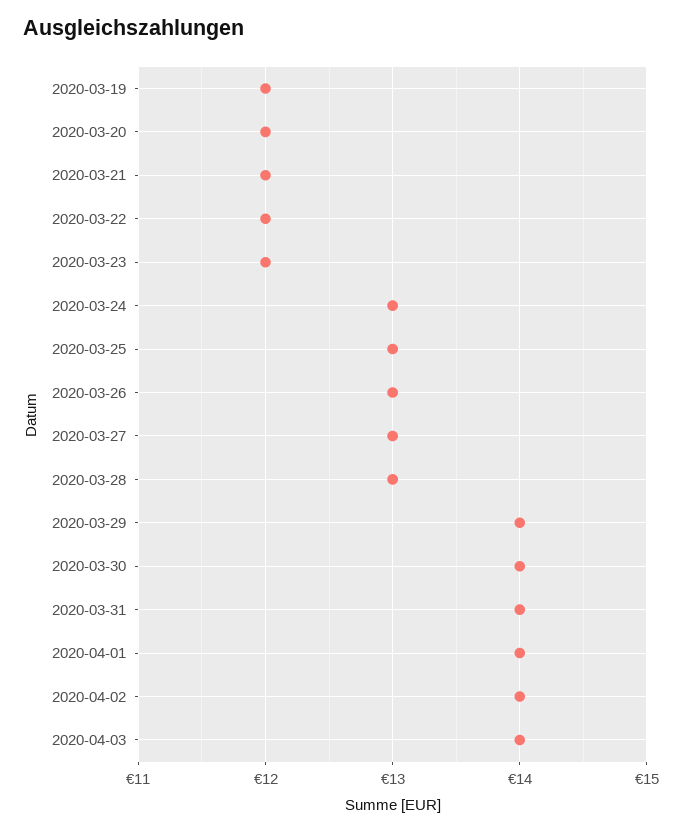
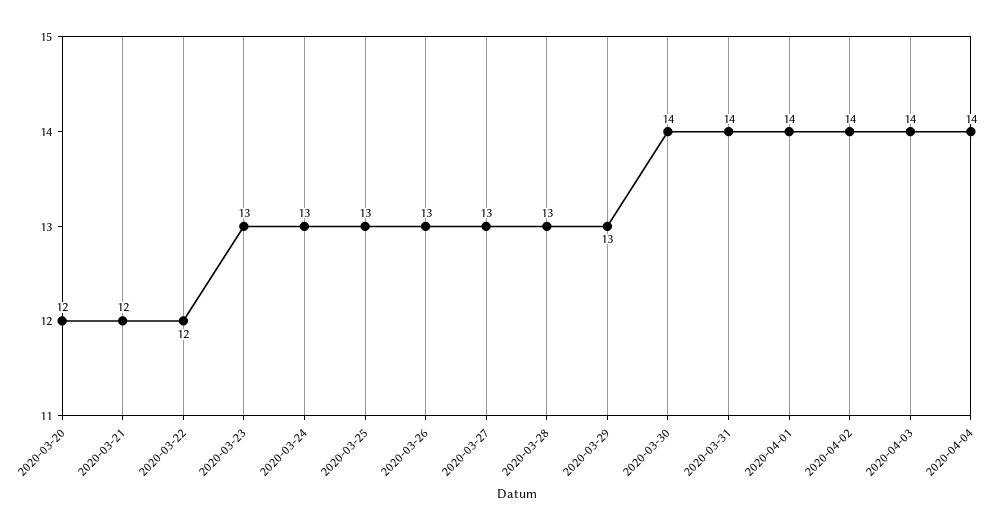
2020-03-19: 12 -> none
2020-03-23: 12 -> 13
2020-03-29: 14 -> 13
2020-04-04: none -> 14

